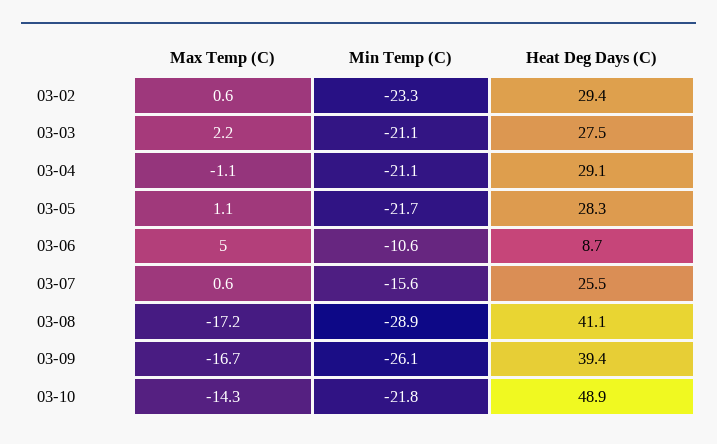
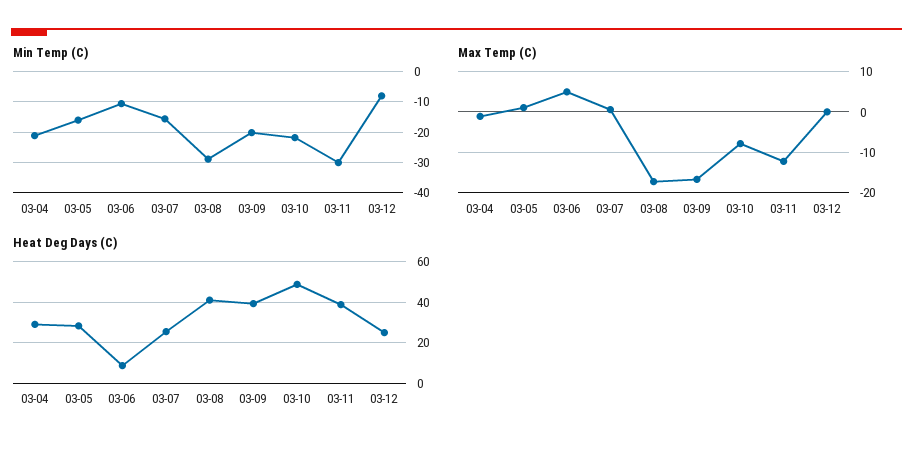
Max Temp (C), 03-02: 0.6 -> none
Min Temp (C), 03-02: -23.3 -> none
Heat Deg Days (C), 03-02: 29.4 -> none
Max Temp (C), 03-03: 2.2 -> none
Min Temp (C), 03-03: -21.1 -> none
Heat Deg Days (C), 03-03: 27.5 -> none
Min Temp (C), 03-05: -21.7 -> -16
Min Temp (C), 03-09: -26.1 -> -20
Max Temp (C), 03-10: -14.3 -> -8
Min Temp (C), 03-11: none -> -30
Min Temp (C), 03-12: none -> -8
Max Temp (C), 03-11: none -> -12
Max Temp (C), 03-12: none -> 0
Heat Deg Days (C), 03-11: none -> 40
Heat Deg Days (C), 03-12: none -> 25

